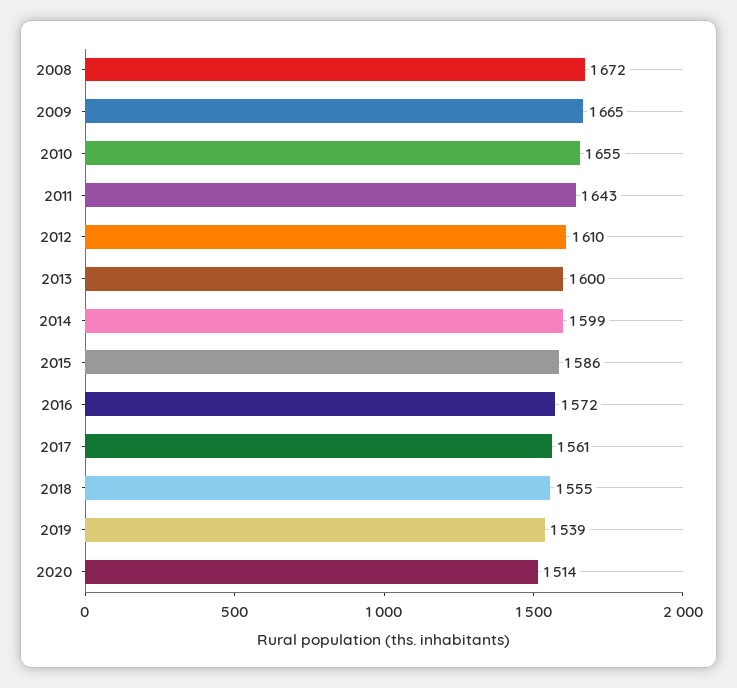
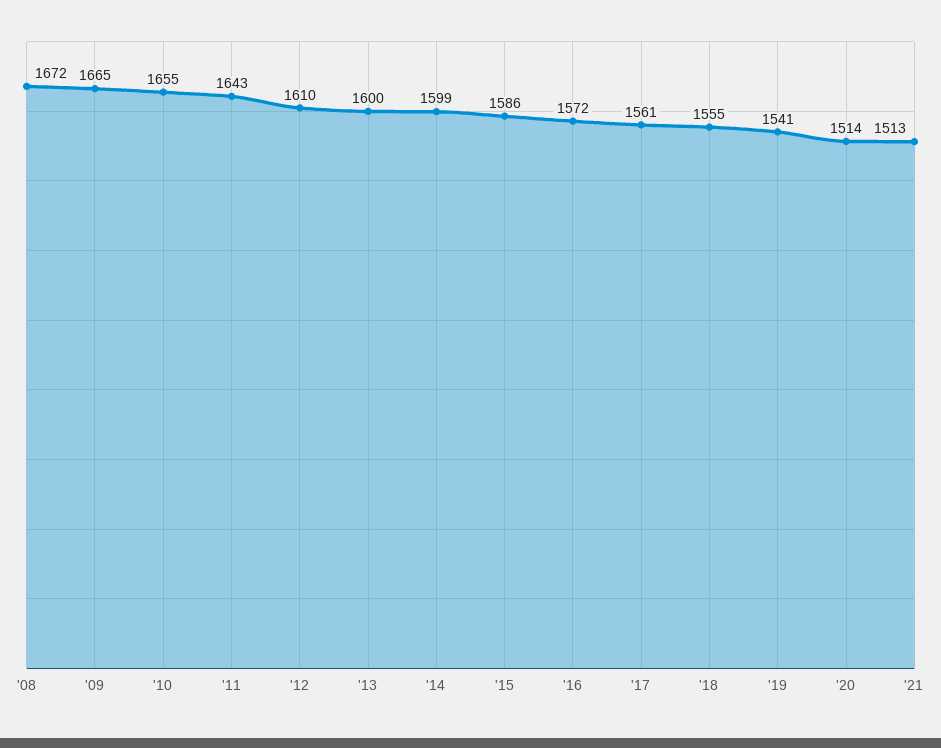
2019: 1539 -> 1541
'21: none -> 1513

